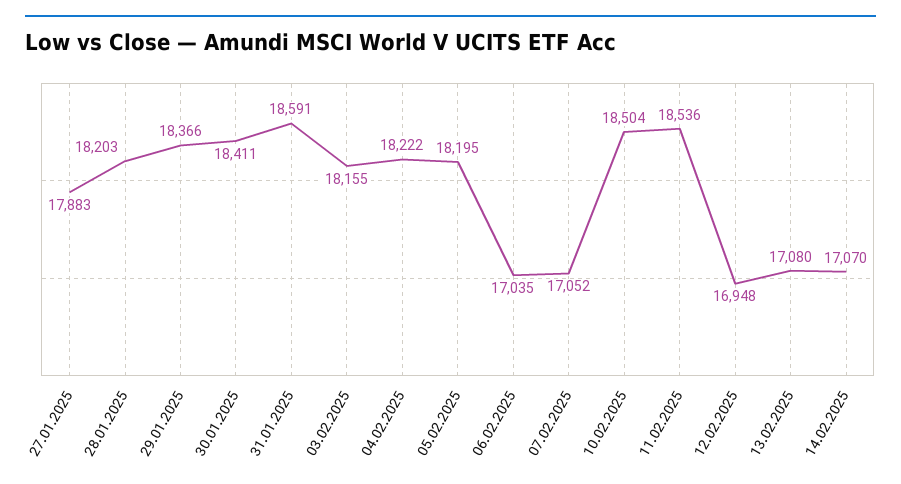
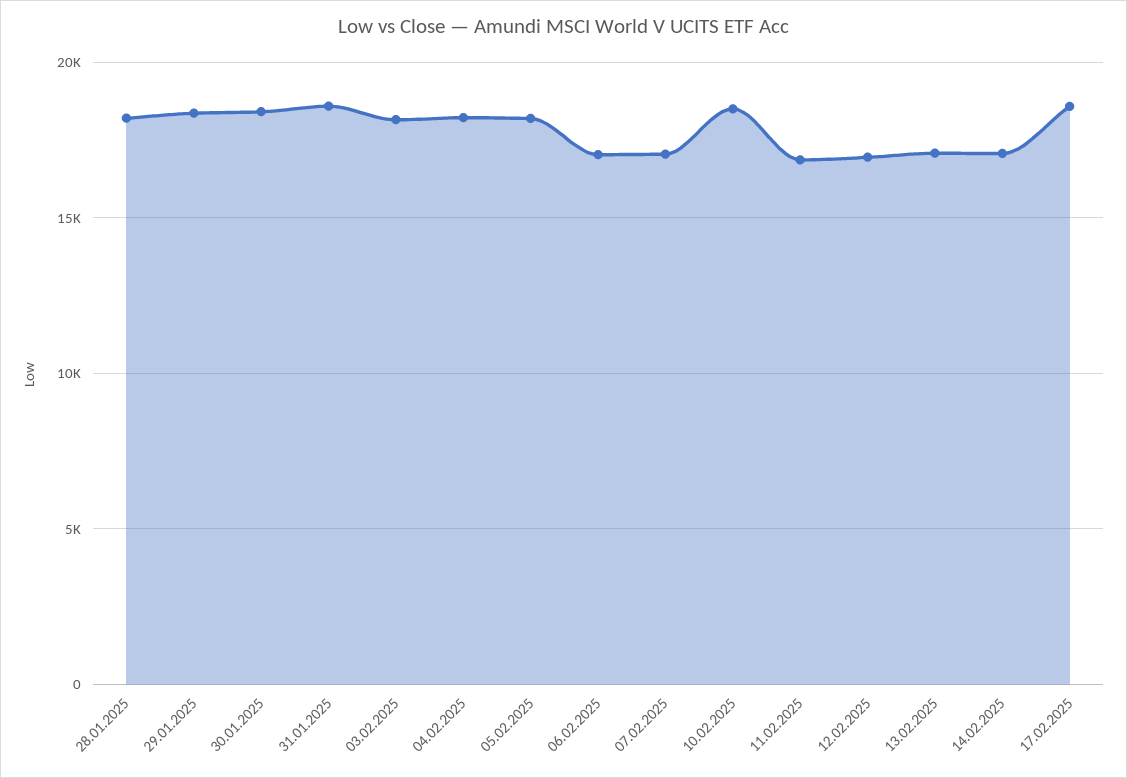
27.01.2025: 17883 -> none
11.02.2025: 18536 -> 17000
17.02.2025: none -> 18500

